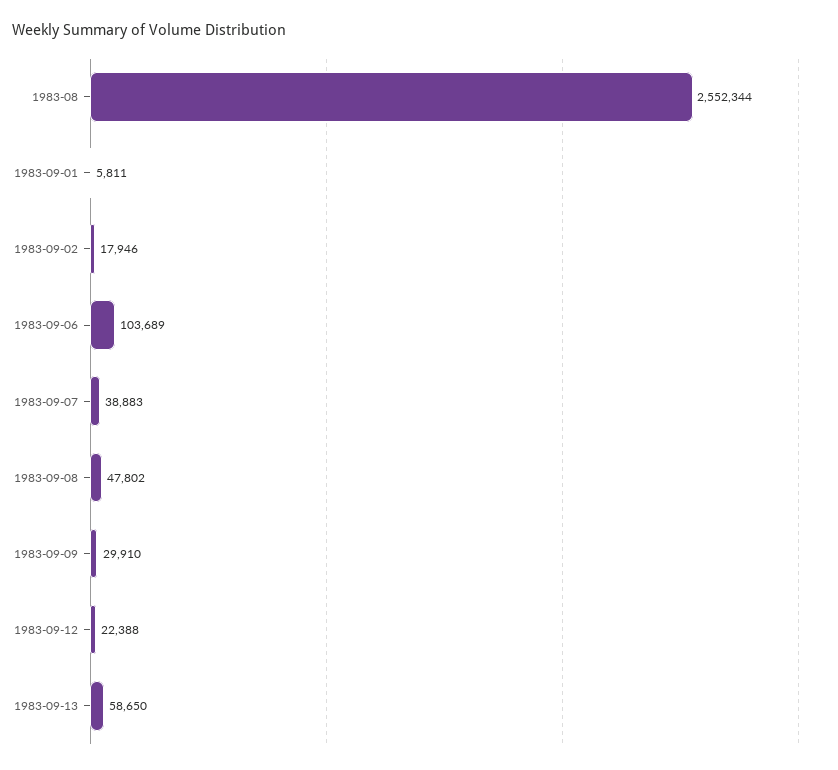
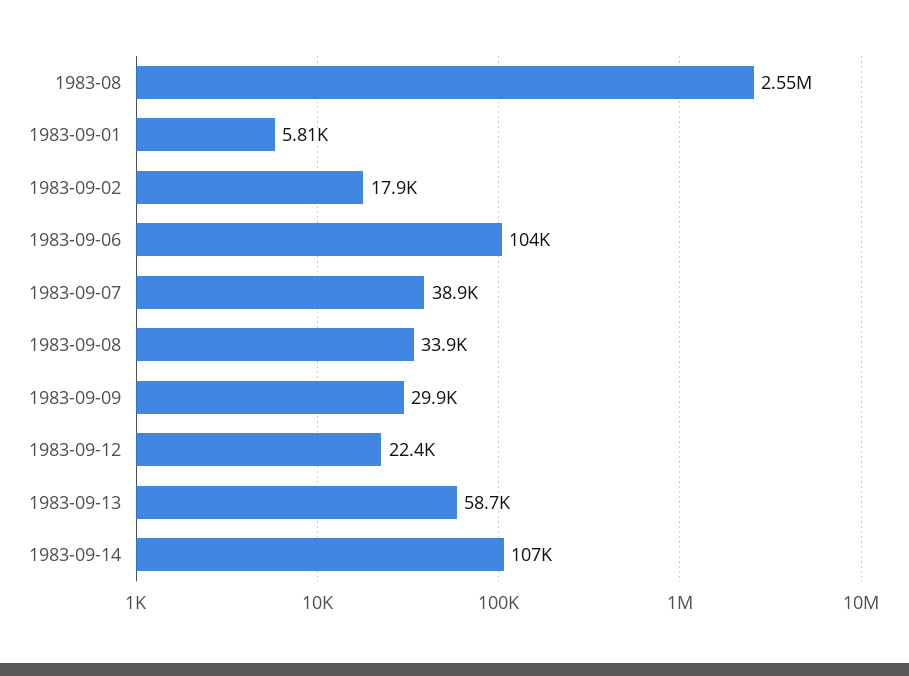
1983-09-08: 47802 -> 33900
1983-09-14: none -> 107000

